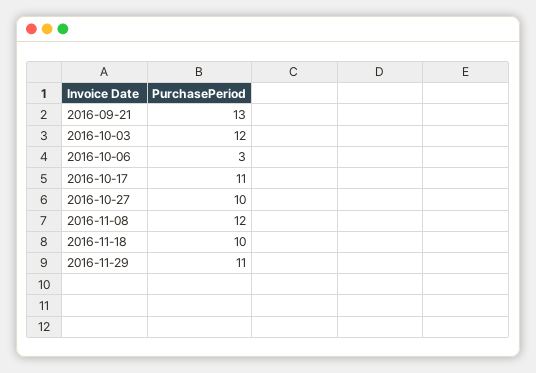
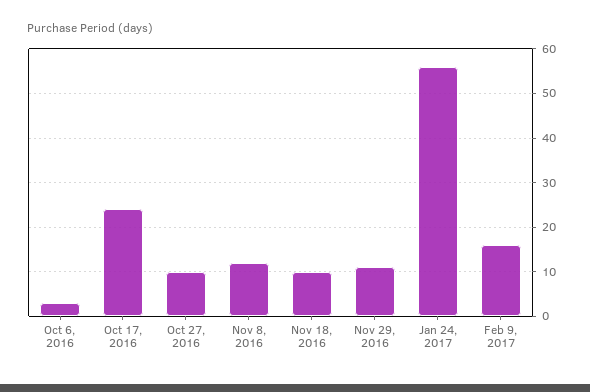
2016-09-21: 13 -> none
2016-10-03: 12 -> none
2016-10-17: 11 -> 25
Jan 24, 2017: none -> 55
Feb 9, 2017: none -> 15

